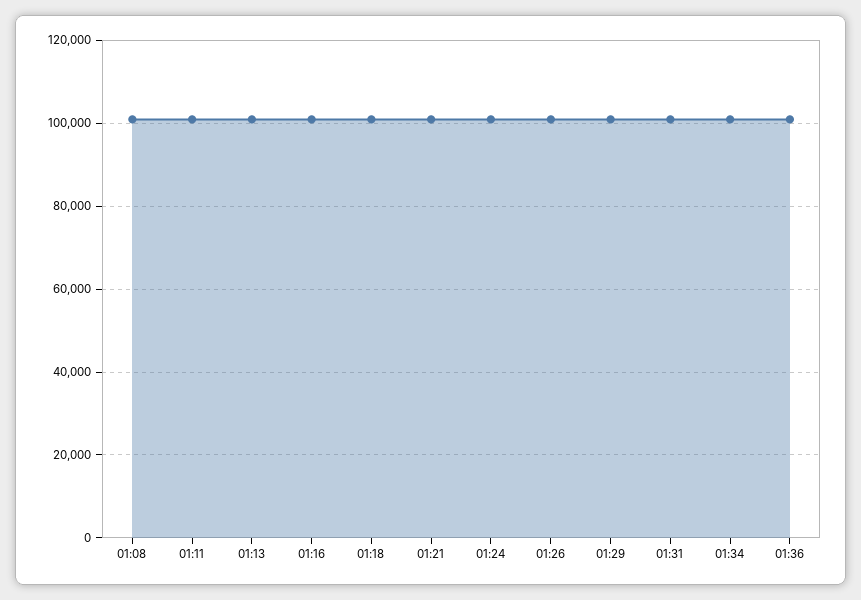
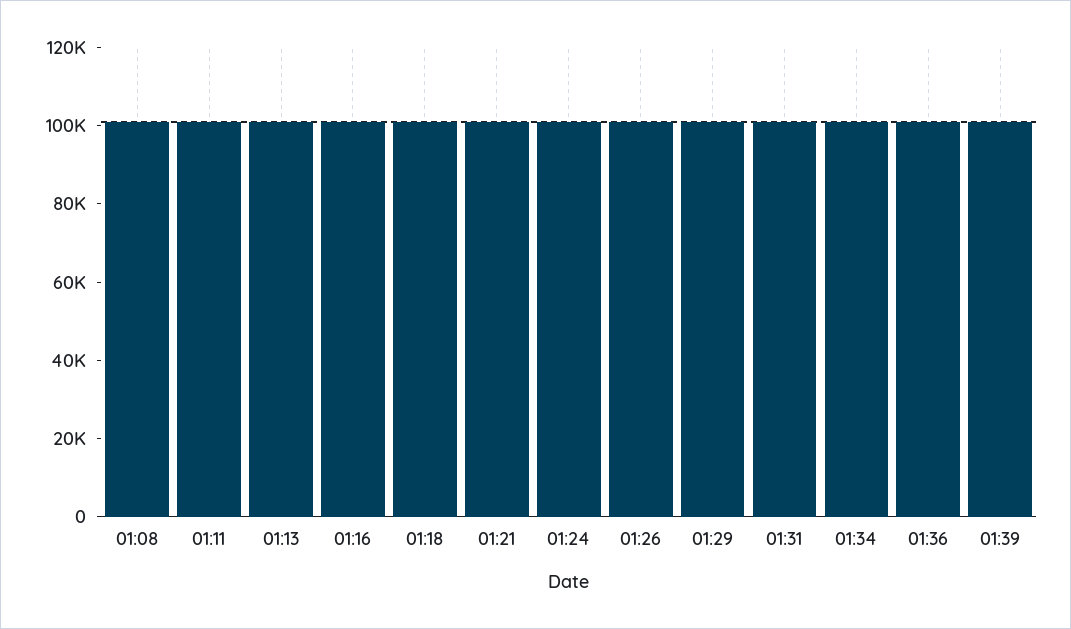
01:39: none -> 100000

